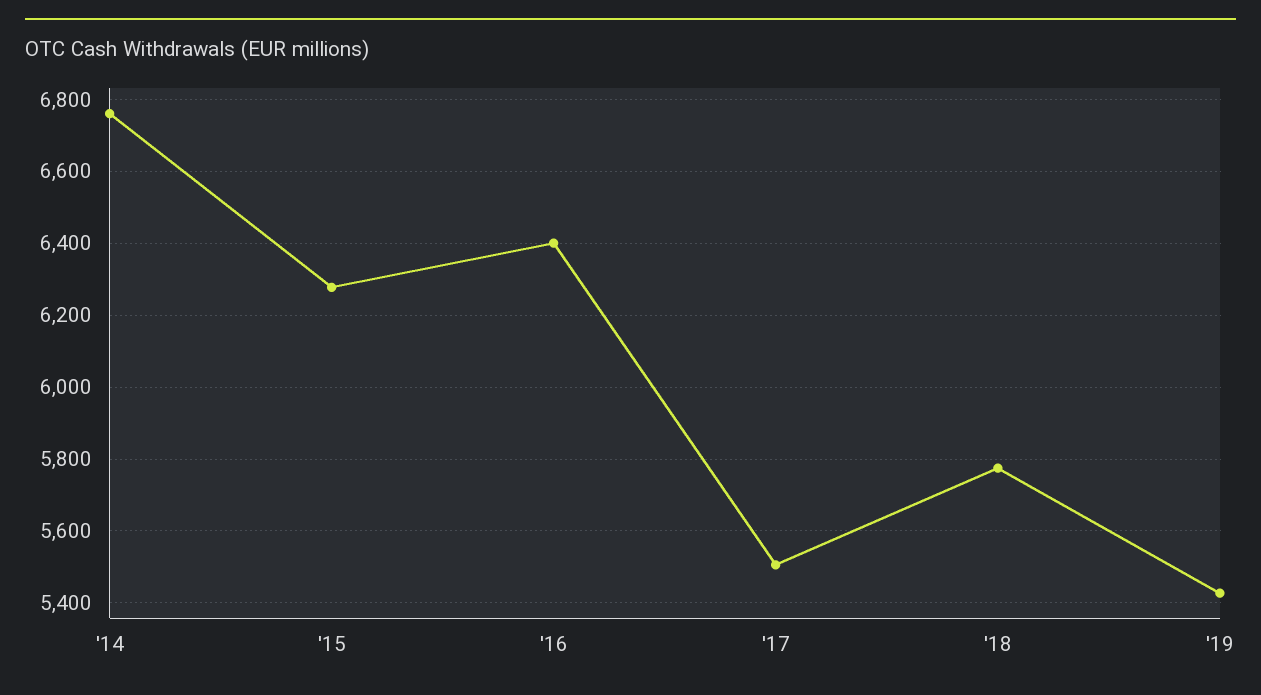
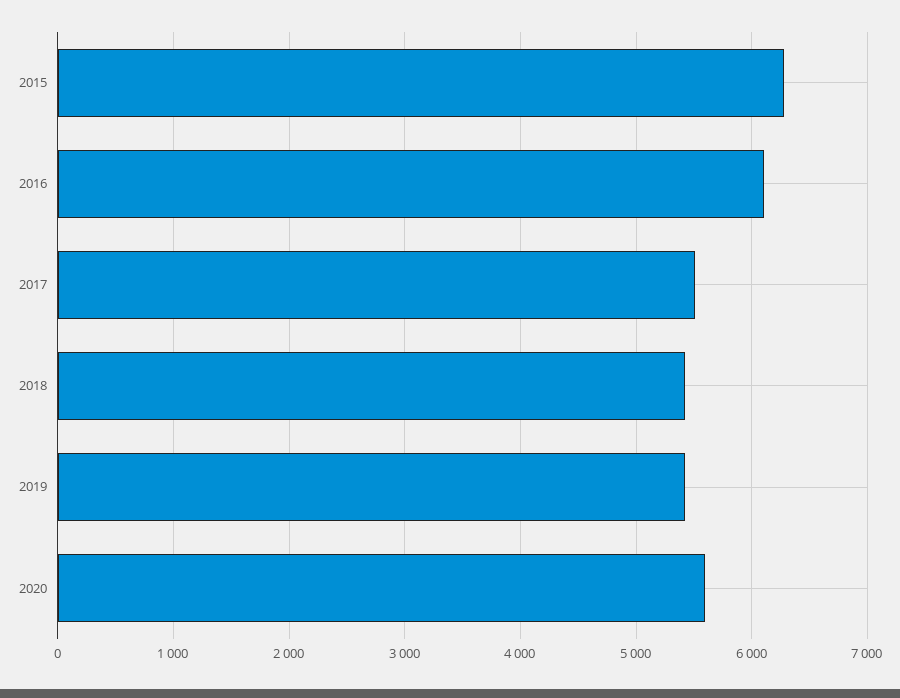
'14: 6760 -> none
'16: 6400 -> 6100
'18: 5780 -> 5400
2020: none -> 5600

